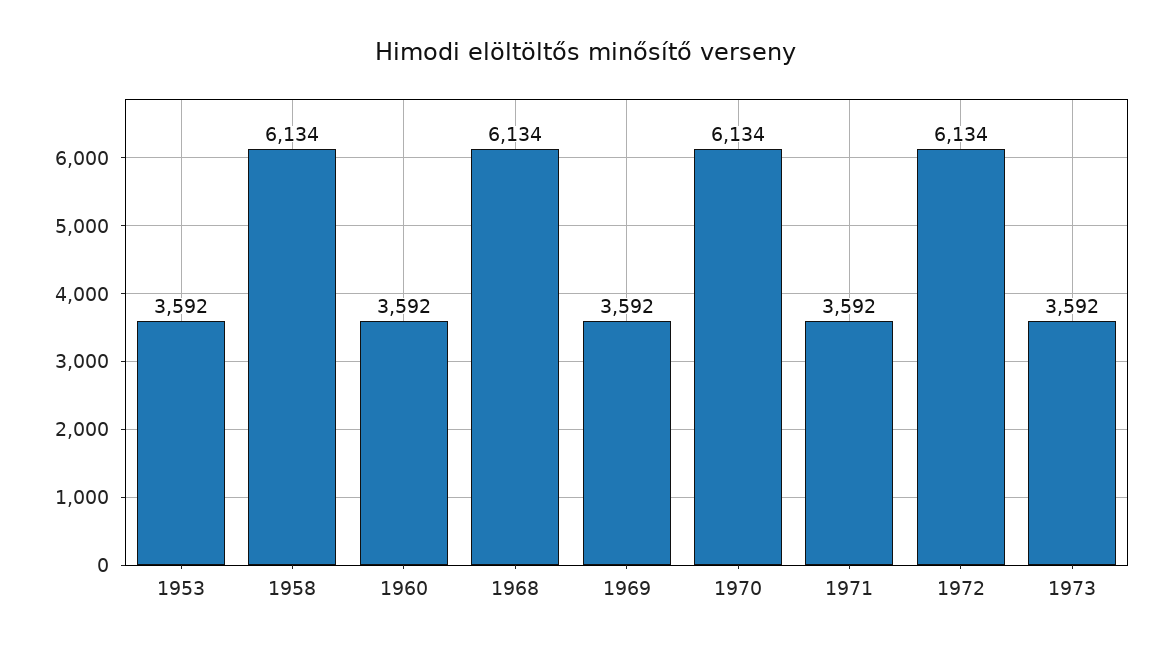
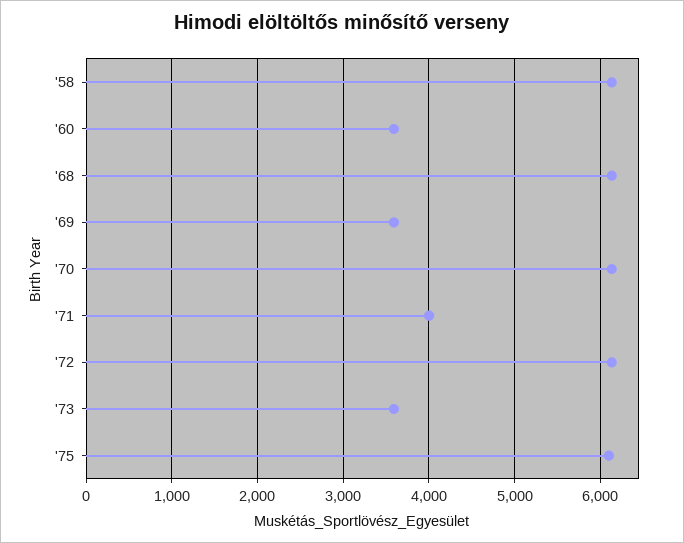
1953: 3592 -> none
1971: 3592 -> 4000
'75: none -> 6100

